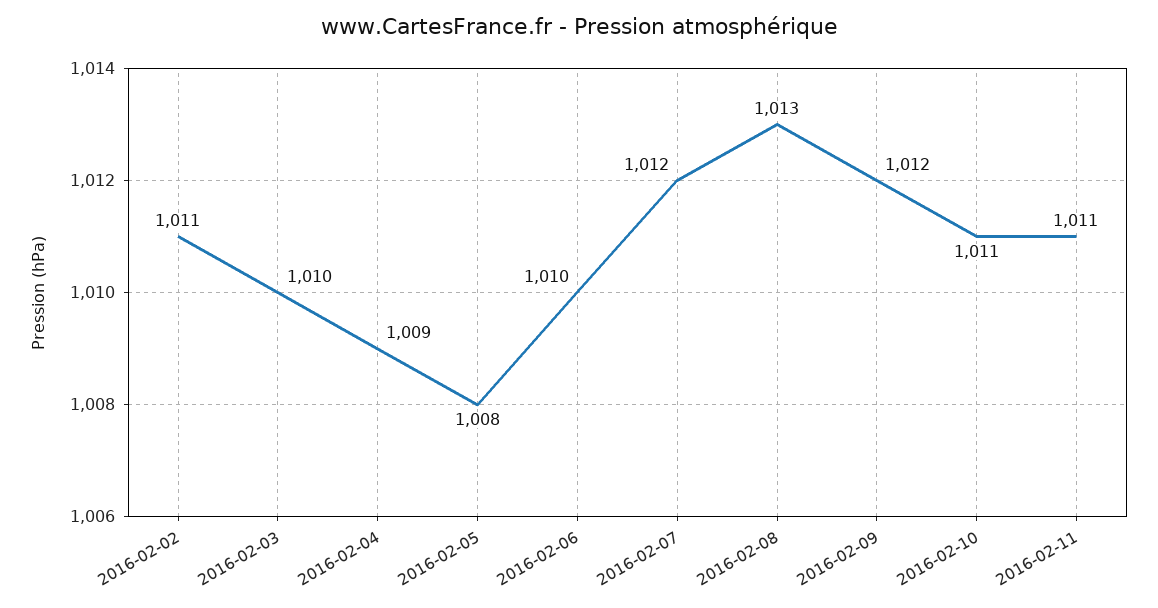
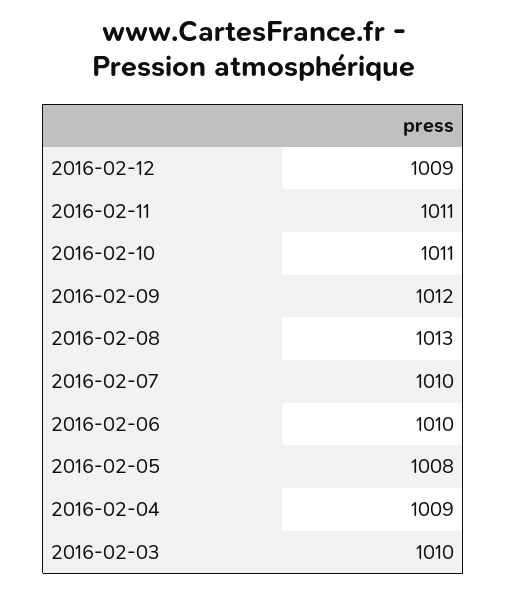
2016-02-02: 1011 -> none
2016-02-07: 1012 -> 1010
2016-02-12: none -> 1009

